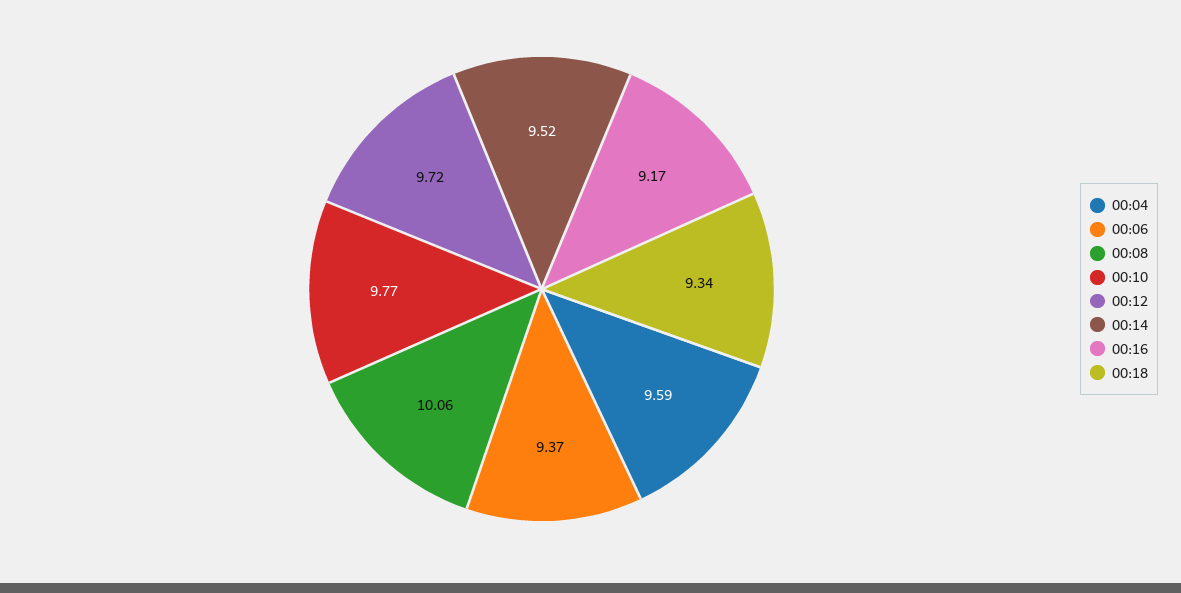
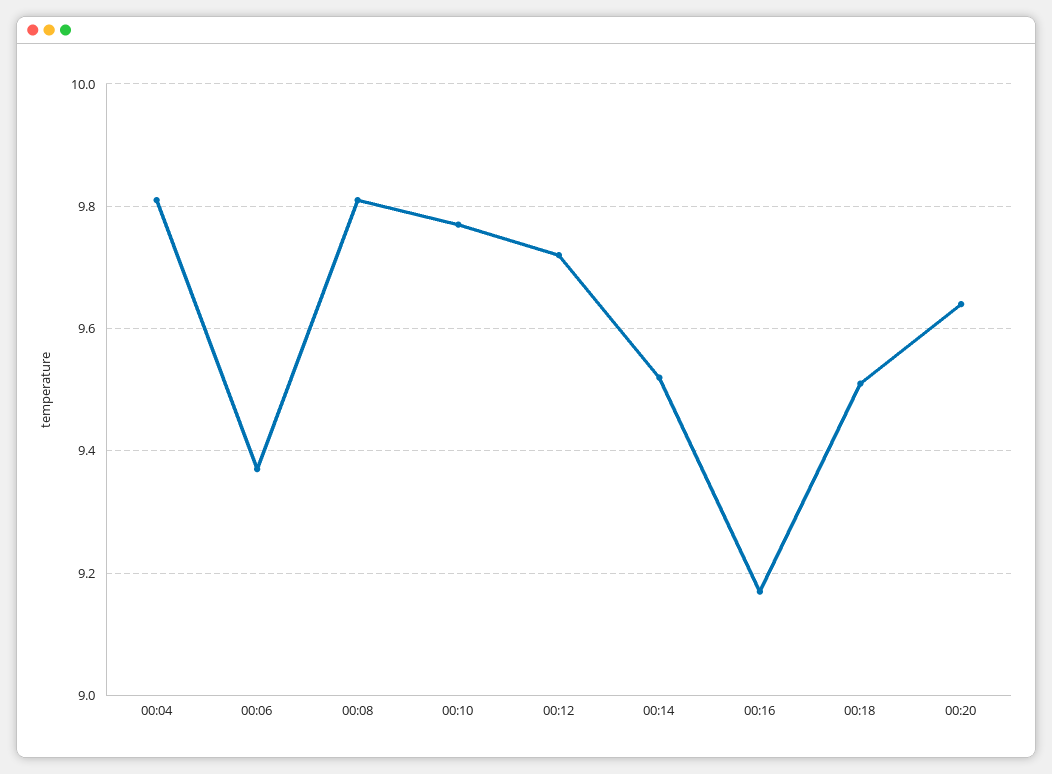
00:04: 9.59 -> 9.8
00:08: 10.06 -> 9.8
00:18: 9.34 -> 9.5
00:20: none -> 9.65

